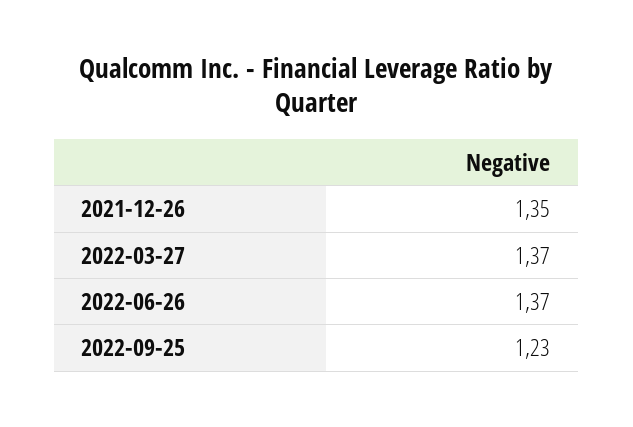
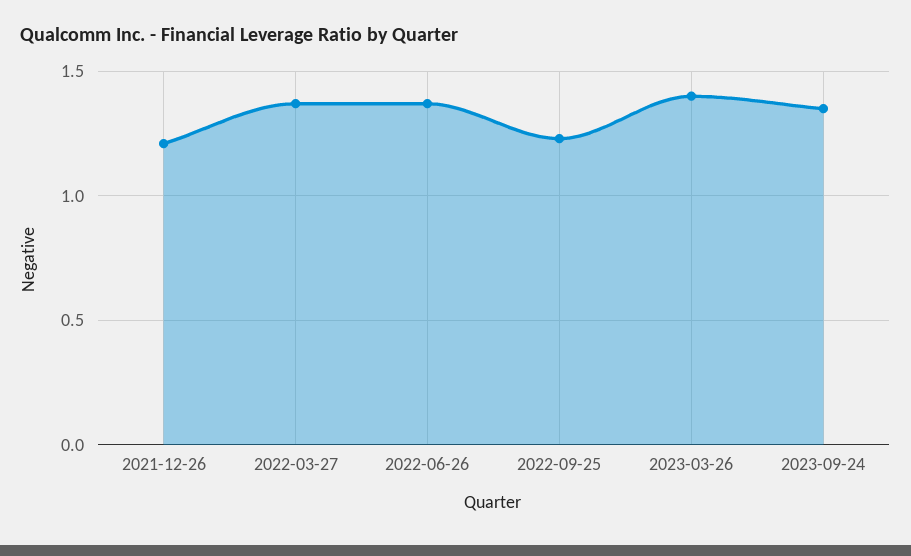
2021-12-26: 1.35 -> 1.2
2023-03-26: none -> 1.4
2023-09-24: none -> 1.35

